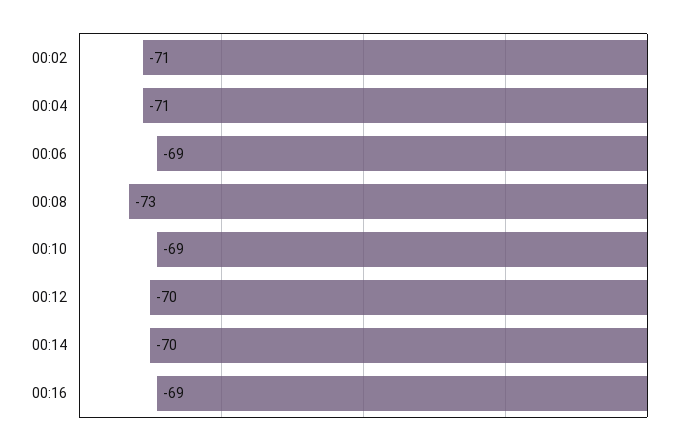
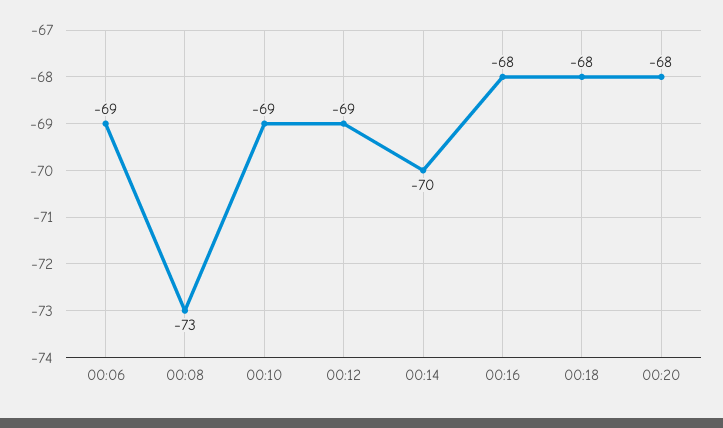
00:02: -71 -> none
00:04: -71 -> none
00:12: -70 -> -69
00:16: -69 -> -68
00:18: none -> -68
00:20: none -> -68

